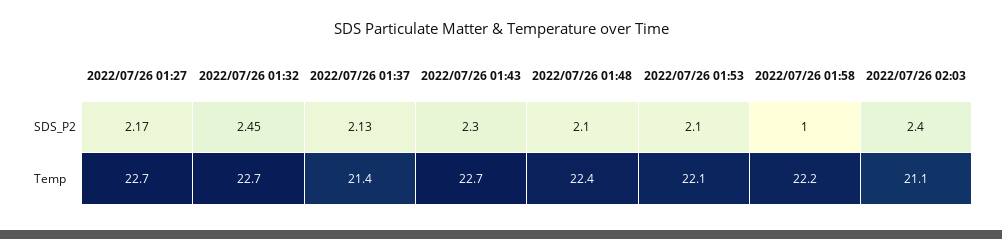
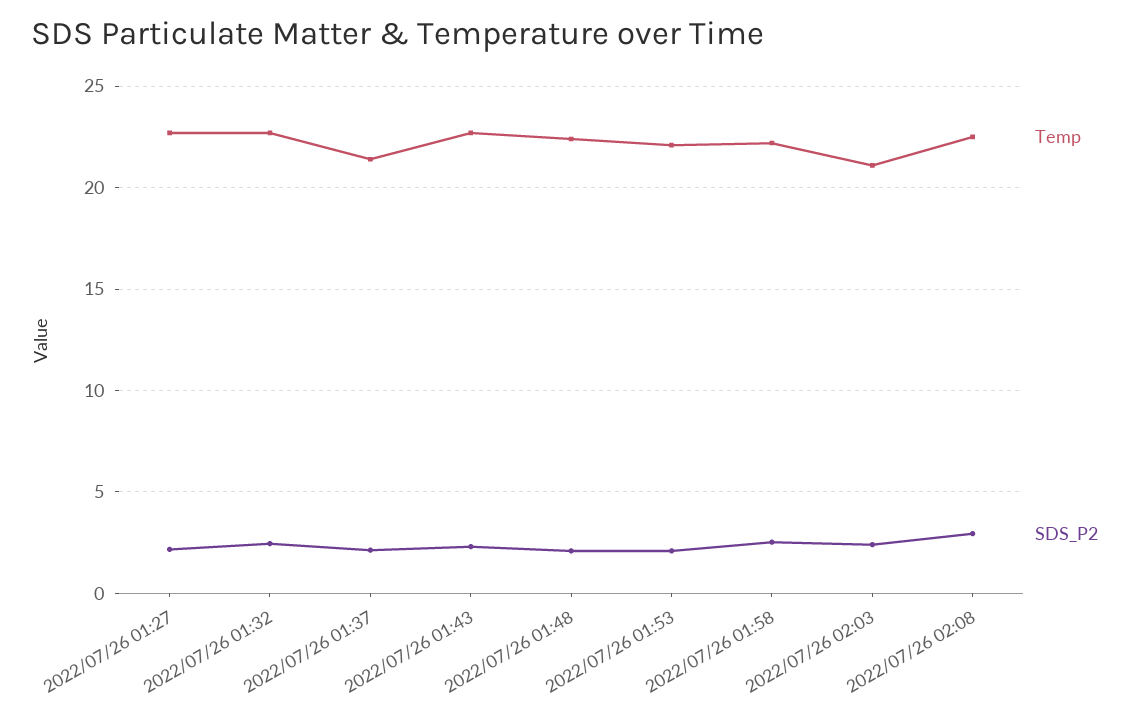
SDS_P2, 2022/07/26 01:58: 1 -> 2.5
Temp, 2022/07/26 02:08: none -> 22.5
SDS_P2, 2022/07/26 02:08: none -> 3

